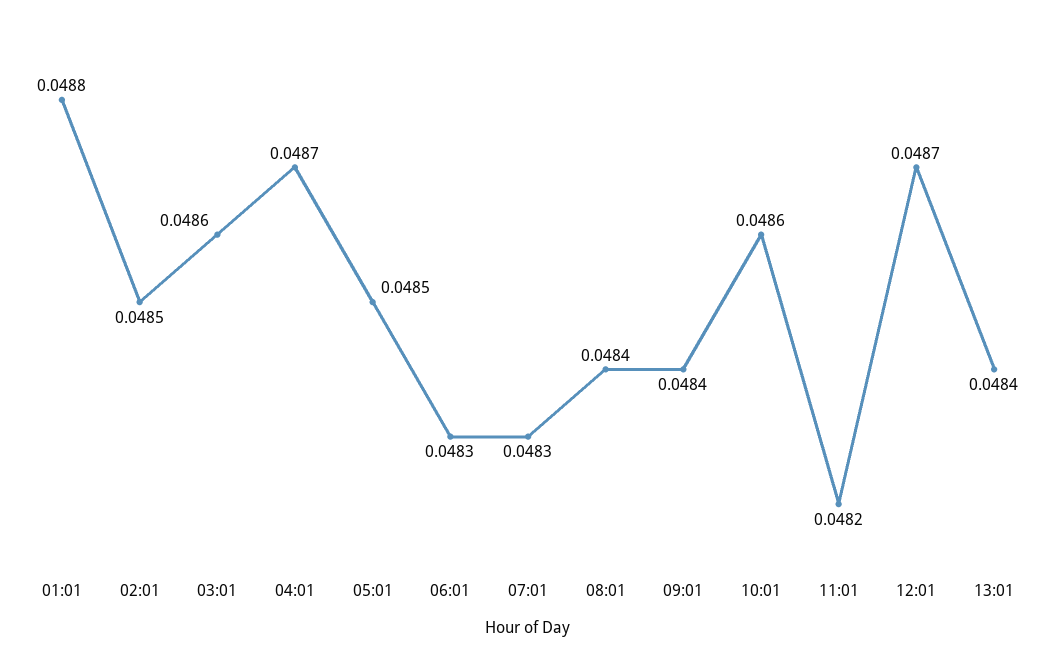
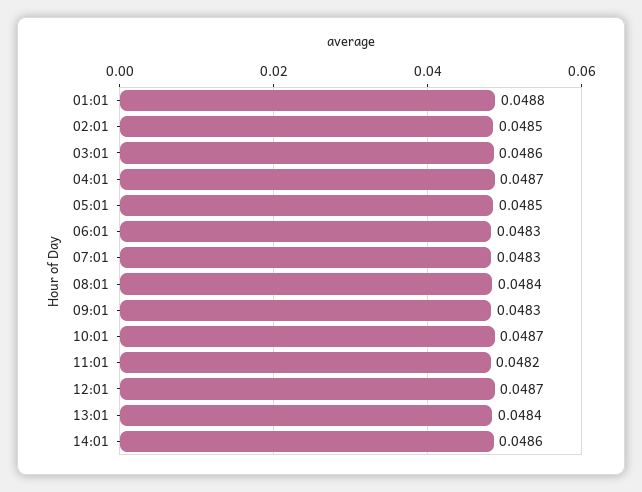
09:01: 0.0484 -> 0.0483
10:01: 0.0486 -> 0.0487
14:01: none -> 0.0486

